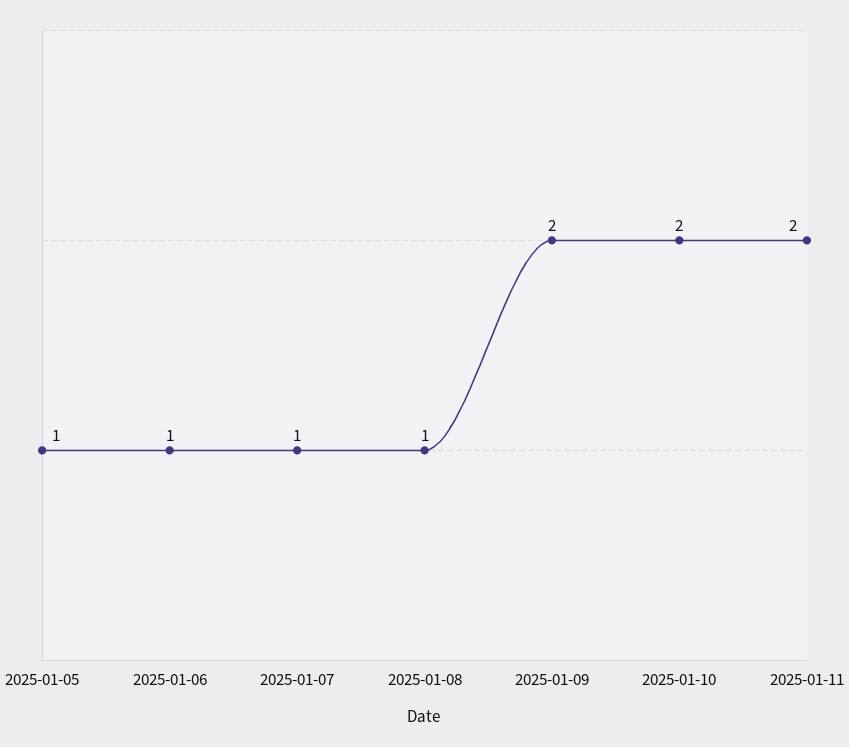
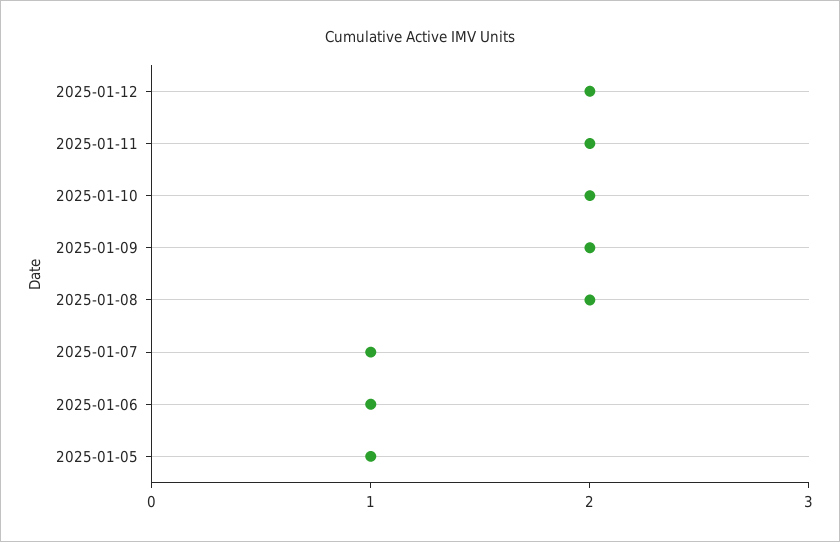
2025-01-08: 1 -> 2
2025-01-12: none -> 2

